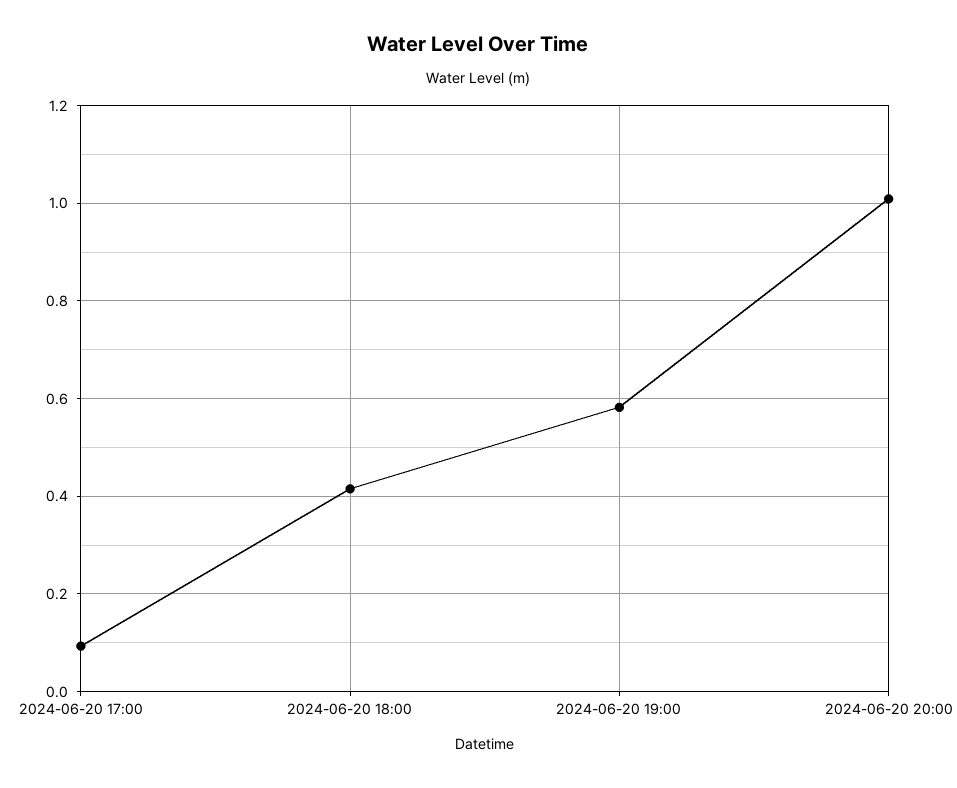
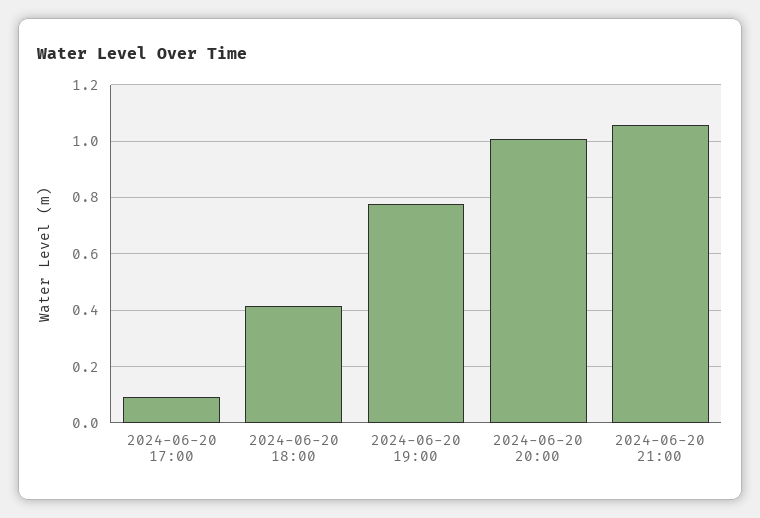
2024-06-20 19:00: 0.58 -> 0.775
2024-06-20 21:00: none -> 1.05

